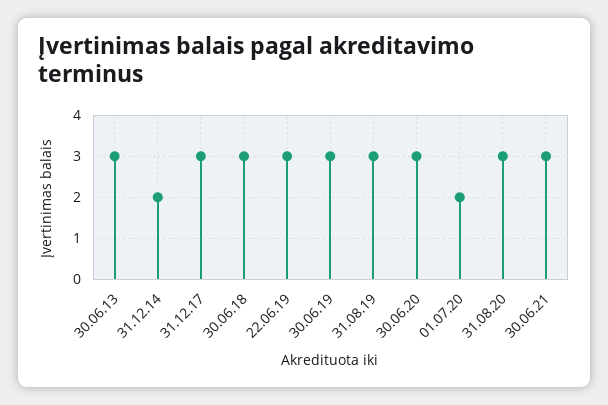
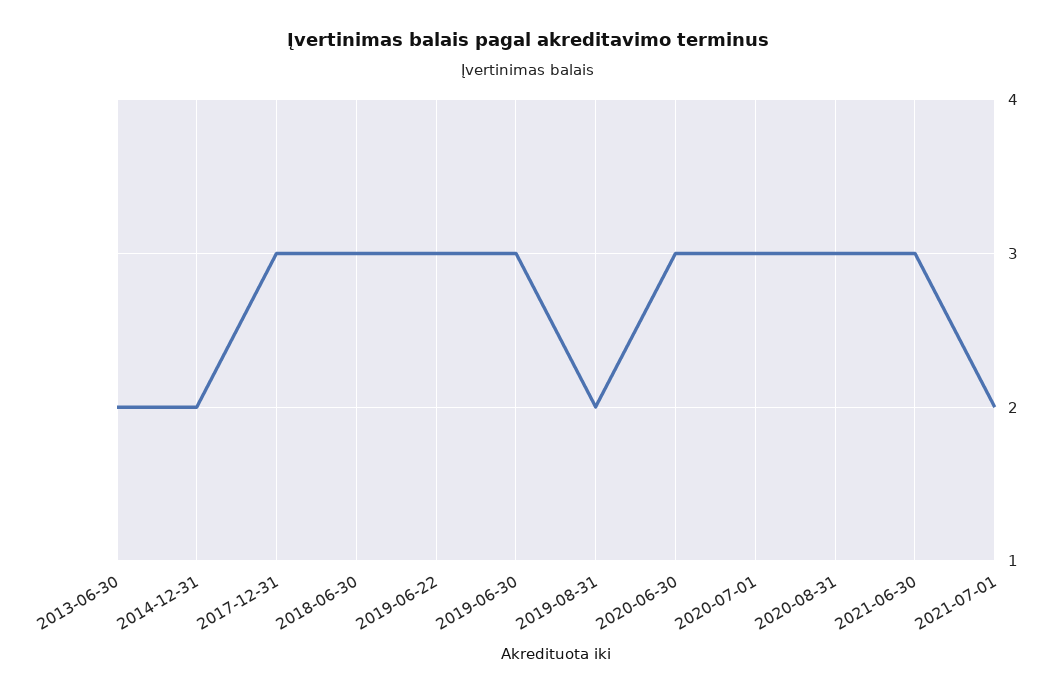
30.06.13: 3 -> 2
31.08.19: 3 -> 2
01.07.20: 2 -> 3
2021-07-01: none -> 2

